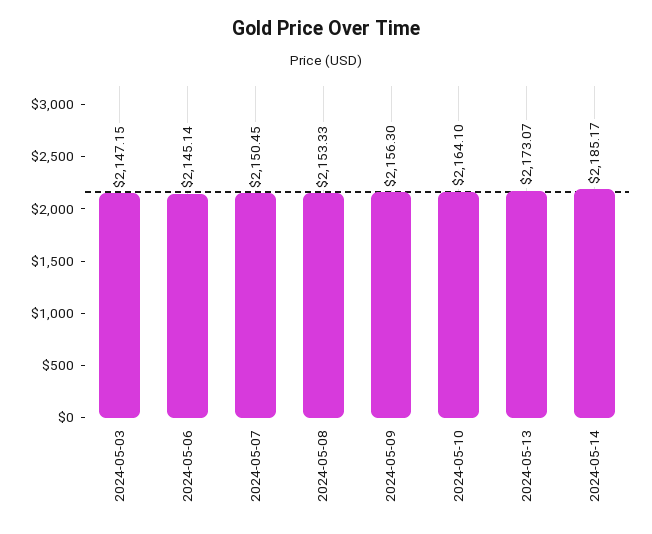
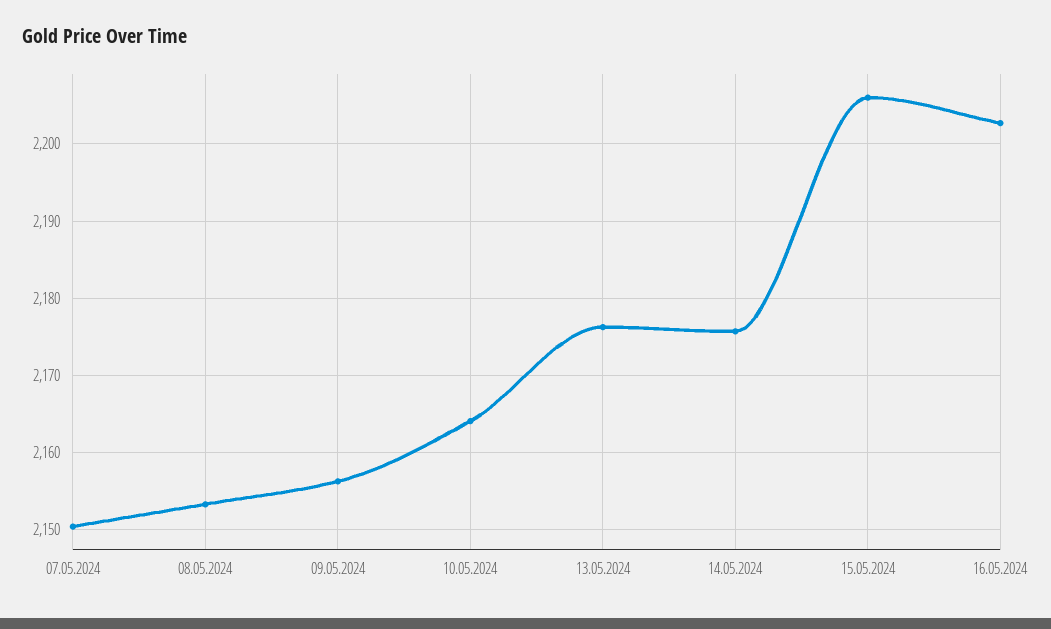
2024-05-03: 2147.15 -> none
2024-05-06: 2145.14 -> none
2024-05-13: 2173.07 -> 2176
2024-05-14: 2185.17 -> 2176
15.05.2024: none -> 2206
16.05.2024: none -> 2203

